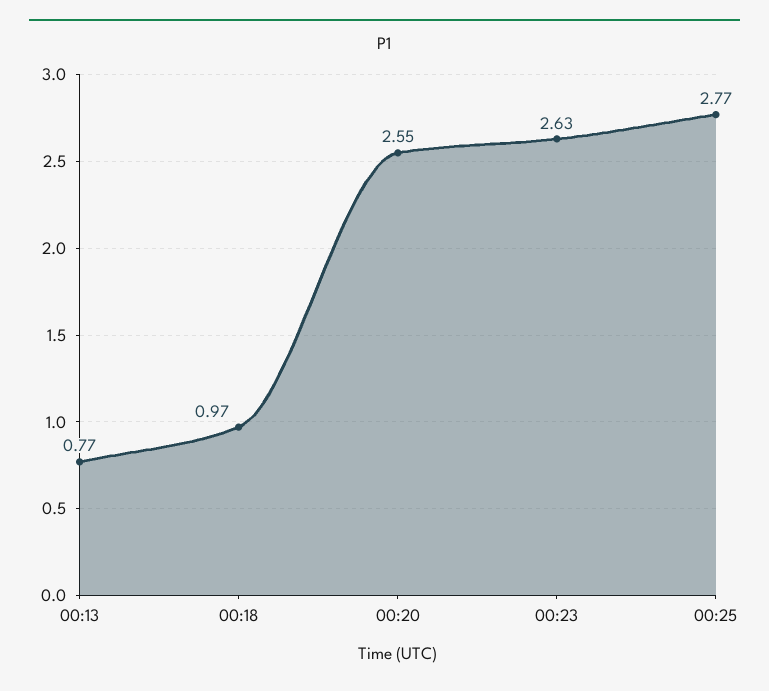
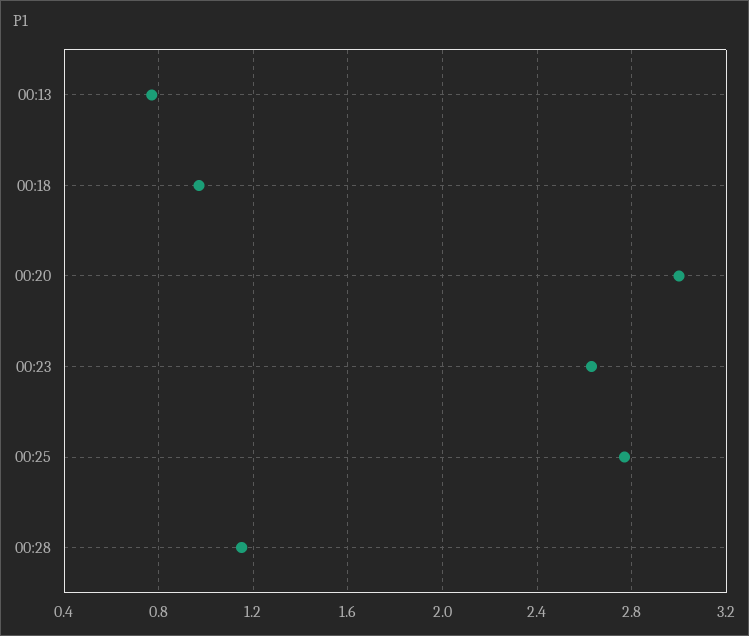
00:20: 2.55 -> 3
00:28: none -> 1.15

